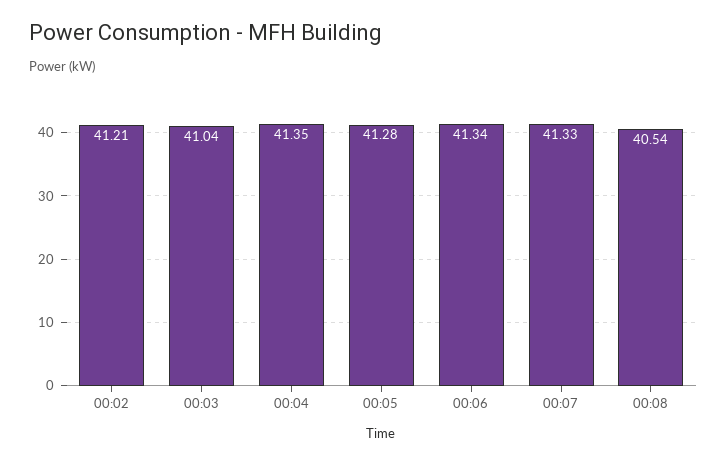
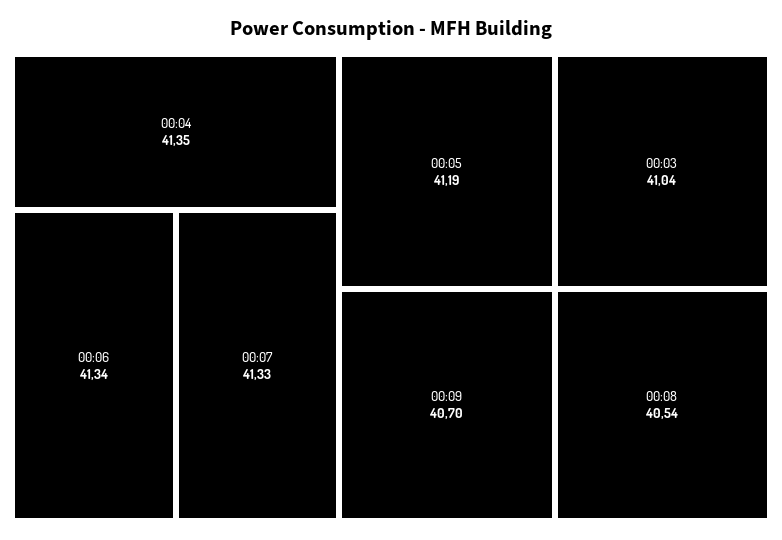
00:02: 41.21 -> none
00:05: 41.28 -> 41.19
00:09: none -> 40.7

